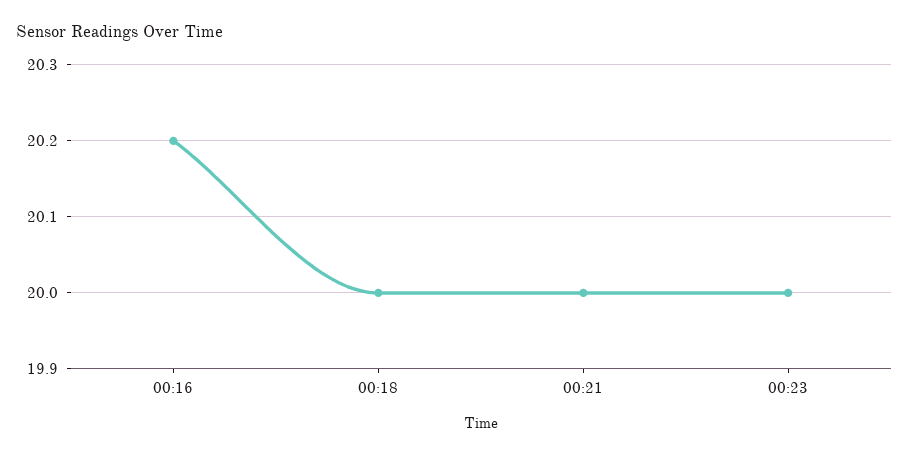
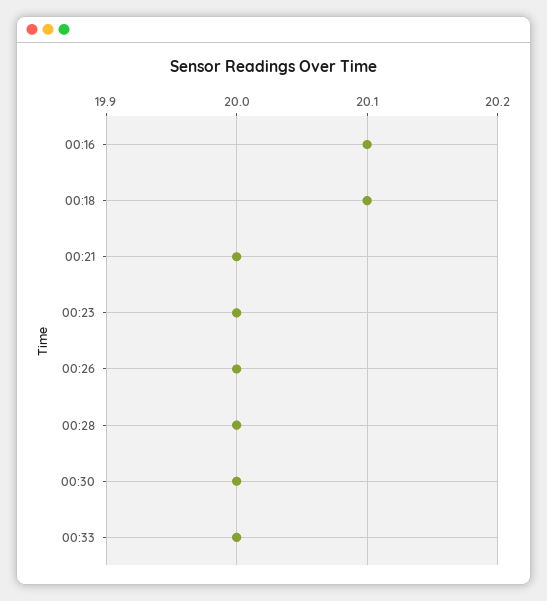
00:16: 20.2 -> 20.1
00:18: 20 -> 20.1
00:26: none -> 20
00:28: none -> 20
00:30: none -> 20
00:33: none -> 20

